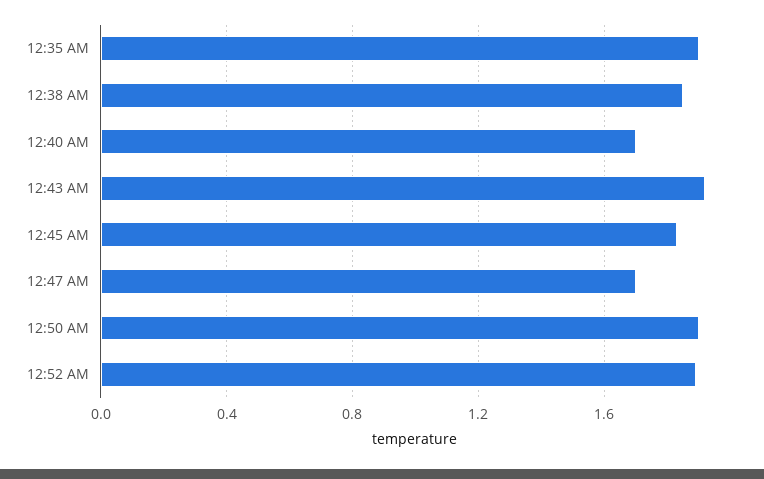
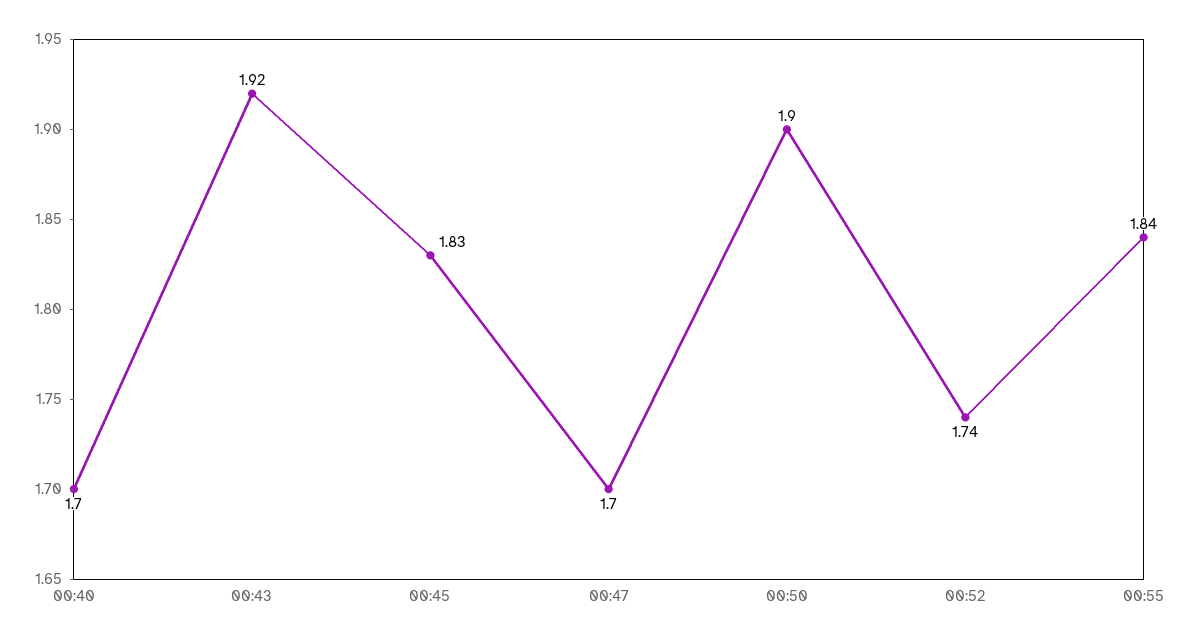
12:35 AM: 1.9 -> none
12:38 AM: 1.85 -> none
12:52 AM: 1.9 -> 1.74
00:55: none -> 1.84

